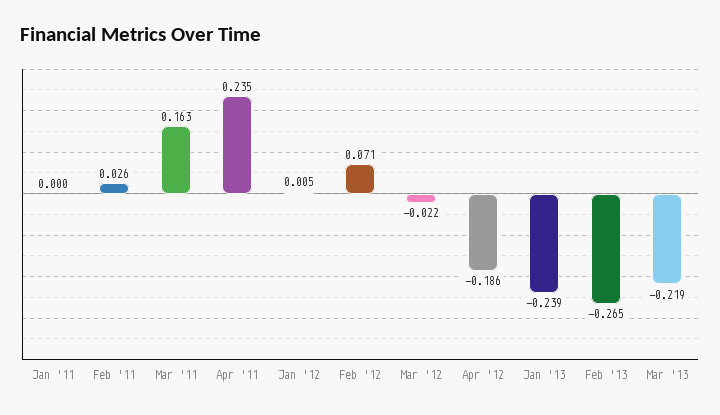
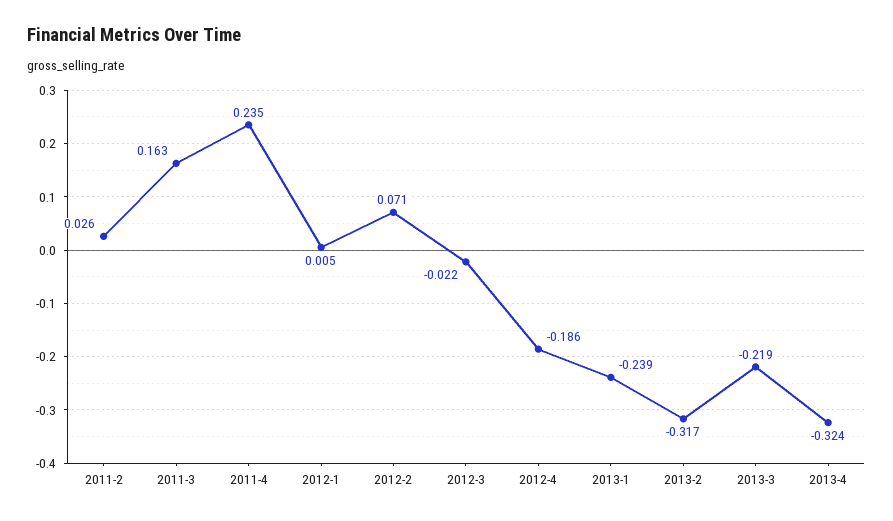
Jan '11: 0 -> none
Feb '13: -0.265 -> -0.317
2013-4: none -> -0.324

